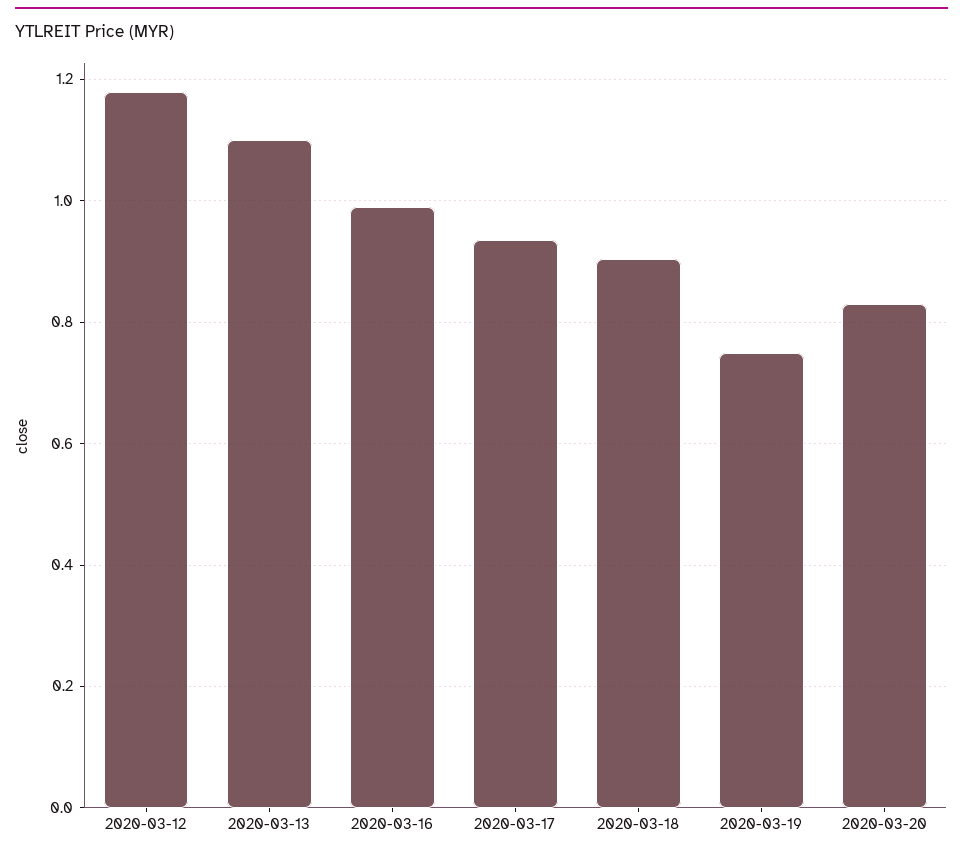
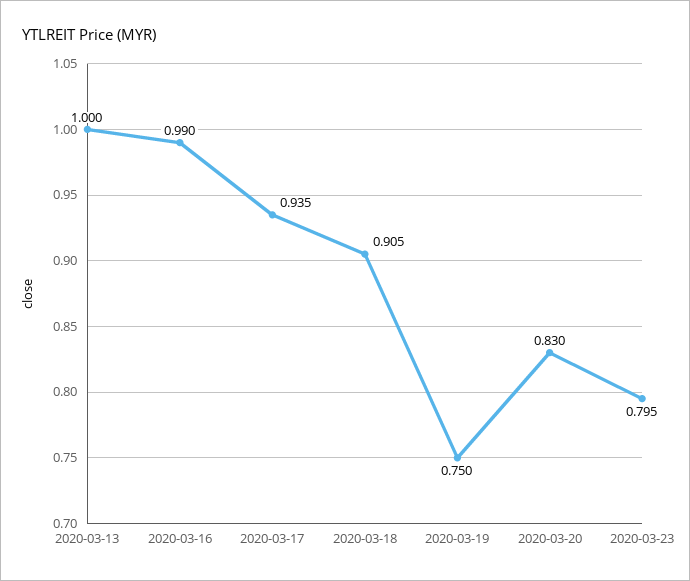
2020-03-12: 1.18 -> none
2020-03-13: 1.1 -> 1
2020-03-23: none -> 0.795

